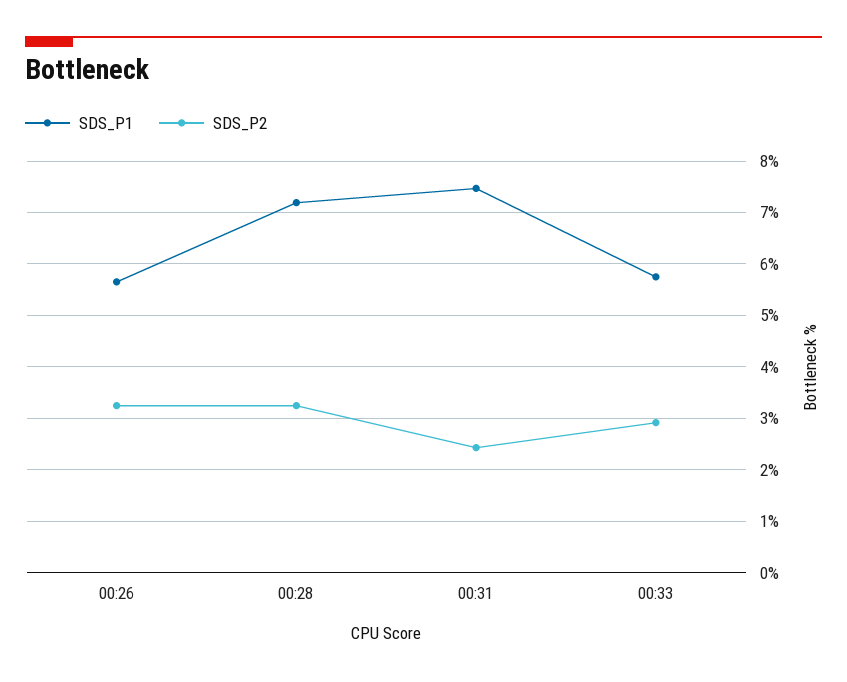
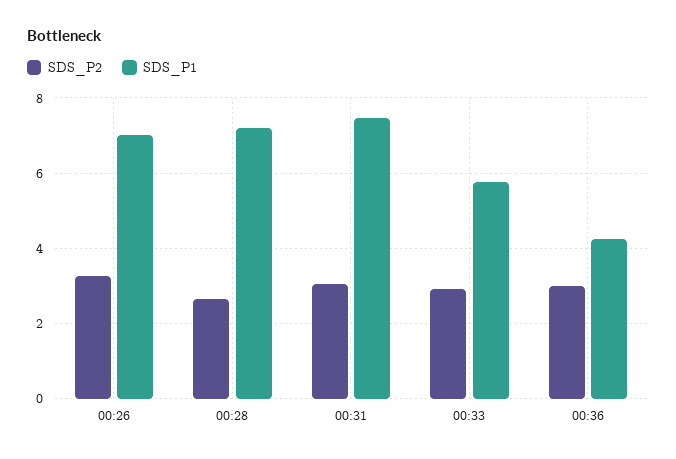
SDS_P1, 00:26: 5.6 -> 7
SDS_P2, 00:28: 3.2 -> 2.6
SDS_P2, 00:31: 2.4 -> 3
SDS_P2, 00:36: none -> 3
SDS_P1, 00:36: none -> 4.2

